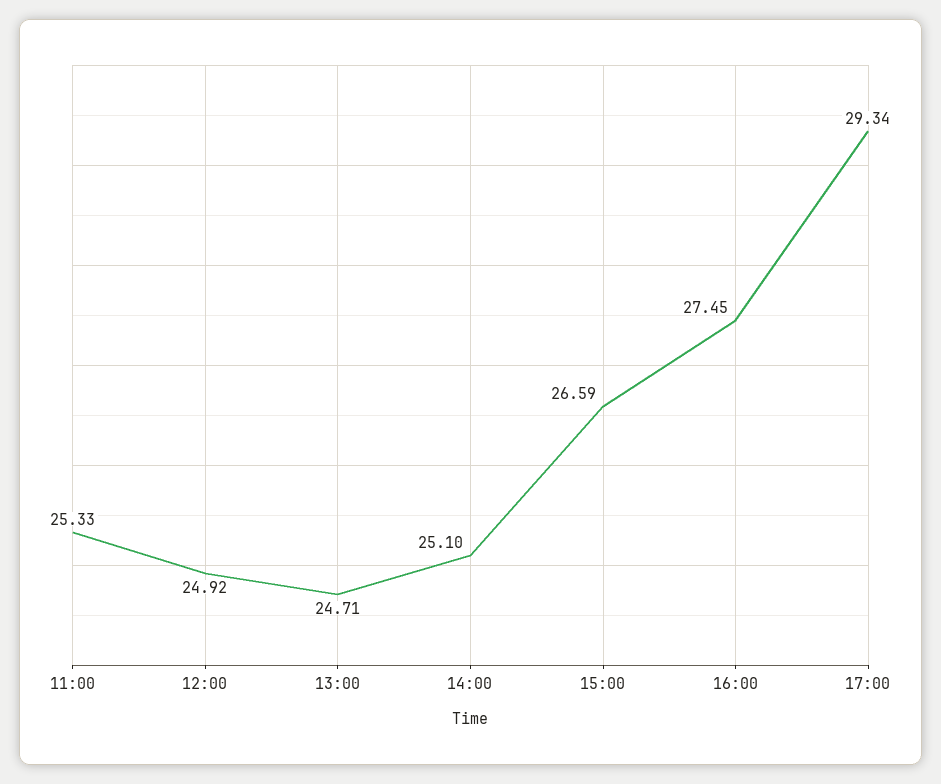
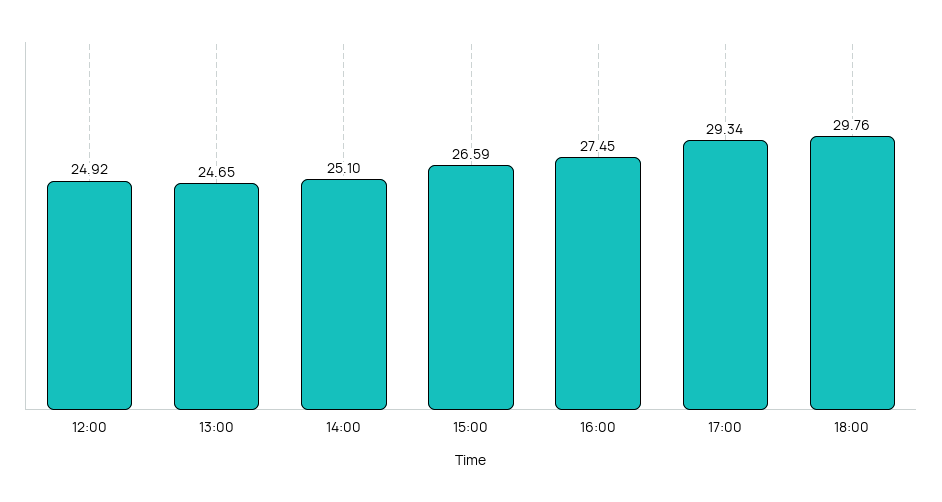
11:00: 25.33 -> none
13:00: 24.71 -> 24.65
18:00: none -> 29.76

